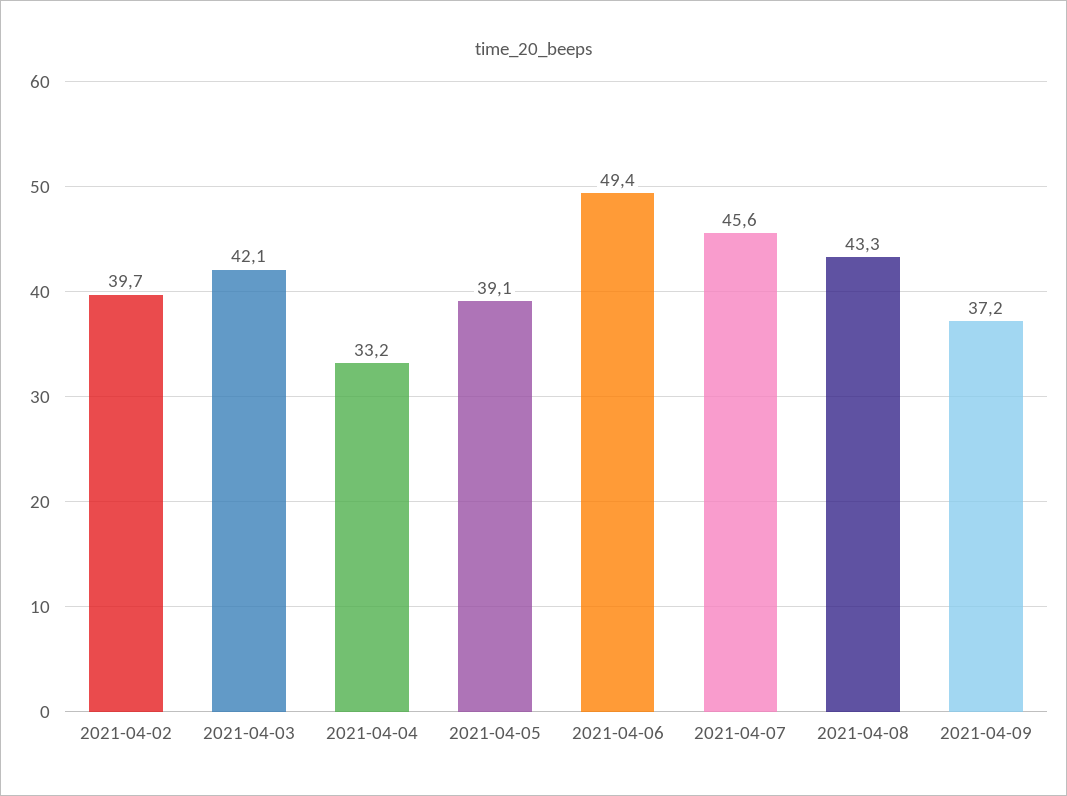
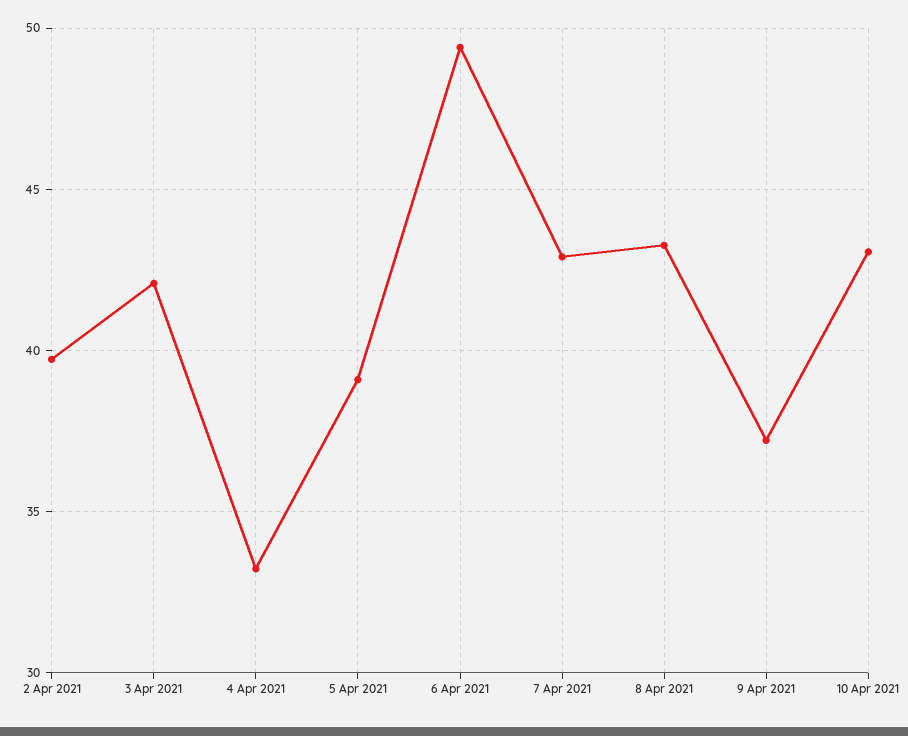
2021-04-07: 45.6 -> 43
10 Apr 2021: none -> 43

